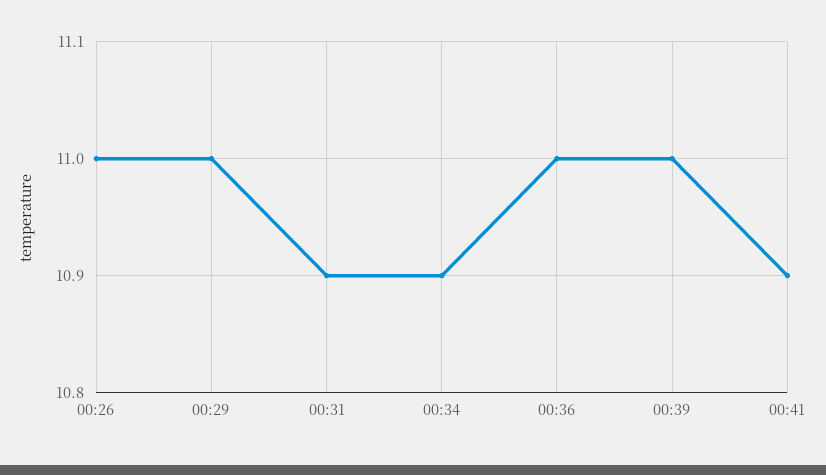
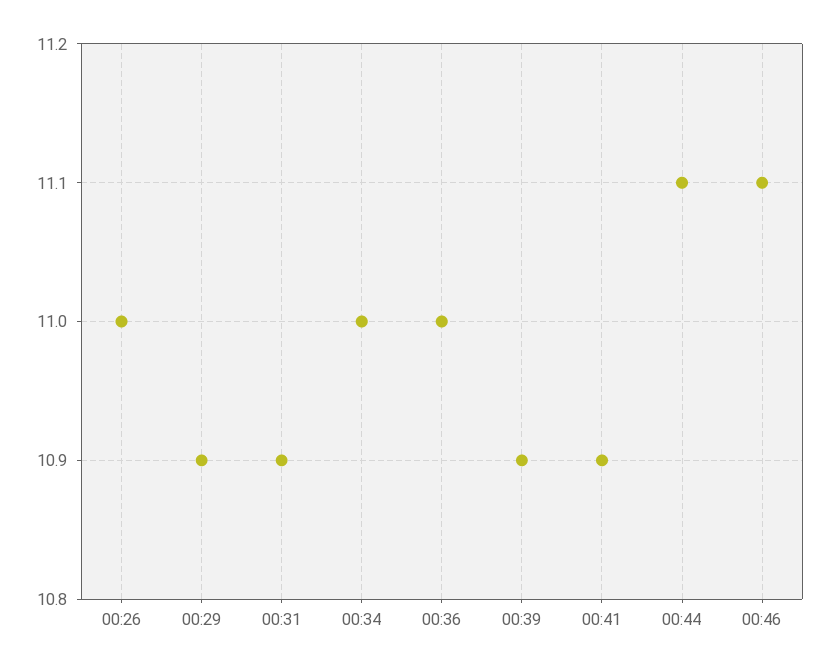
00:29: 11 -> 10.9
00:34: 10.9 -> 11
00:39: 11 -> 10.9
00:44: none -> 11.1
00:46: none -> 11.1

